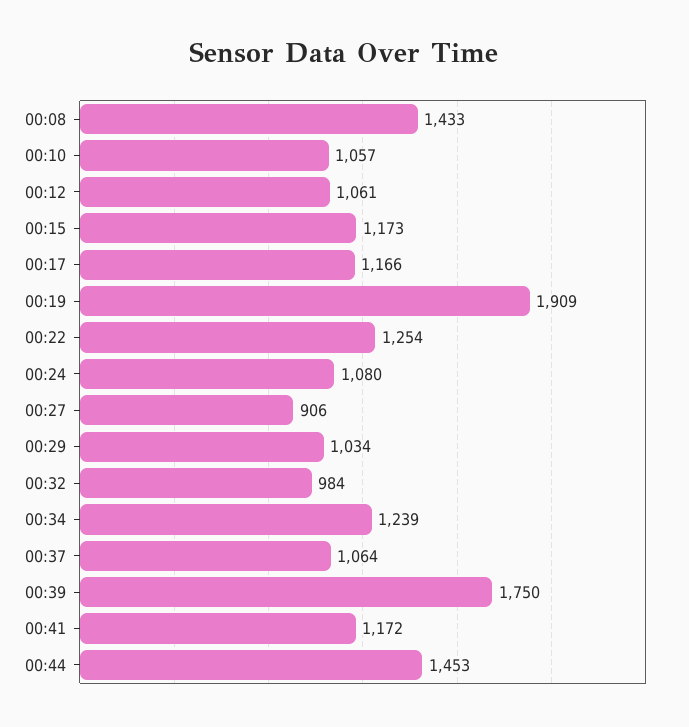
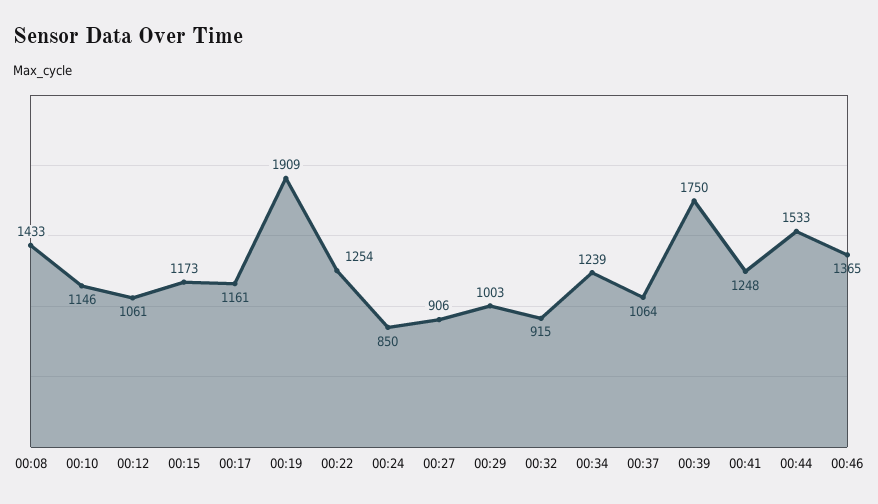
00:10: 1057 -> 1146
00:17: 1166 -> 1161
00:24: 1080 -> 850
00:29: 1034 -> 1003
00:32: 984 -> 915
00:41: 1172 -> 1248
00:44: 1453 -> 1533
00:46: none -> 1365

